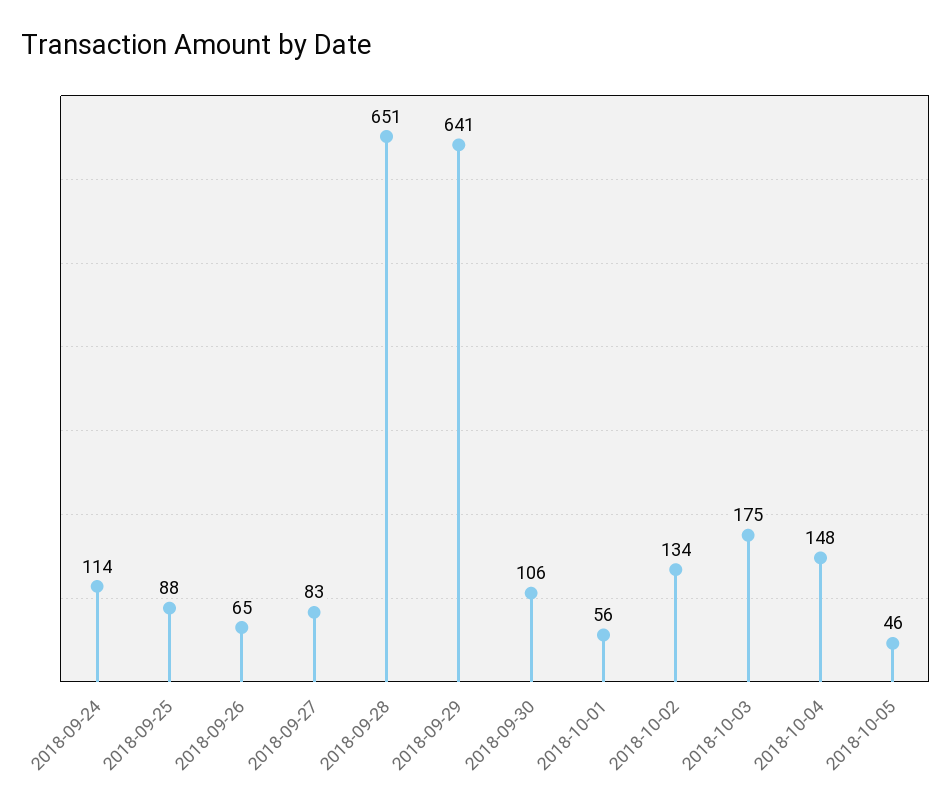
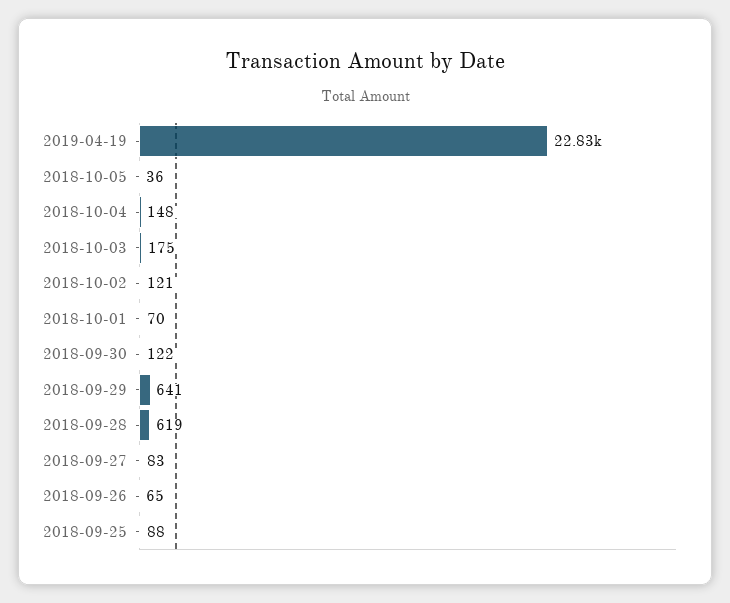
2018-09-24: 114 -> none
2018-09-28: 651 -> 619
2018-09-30: 106 -> 122
2018-10-01: 56 -> 70
2018-10-02: 134 -> 121
2018-10-05: 46 -> 36
2019-04-19: none -> 22830

